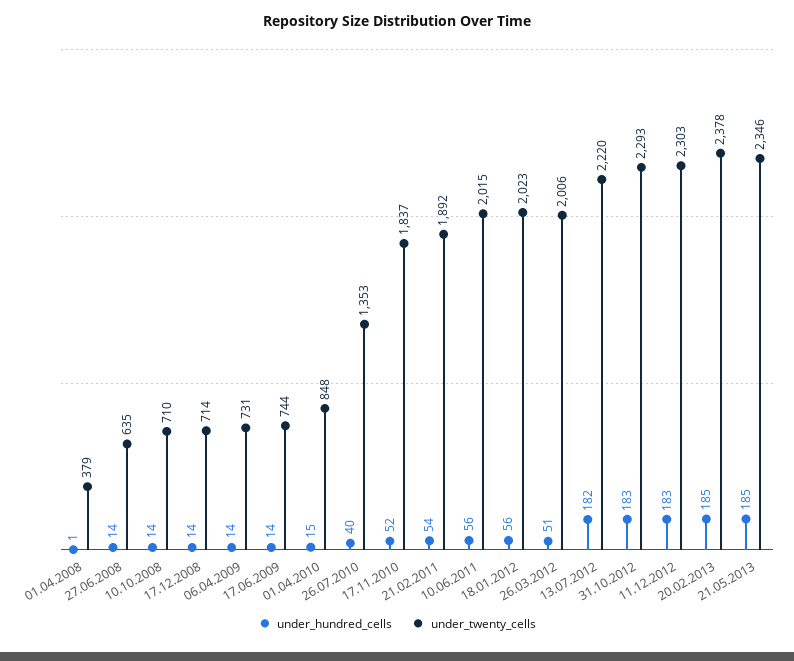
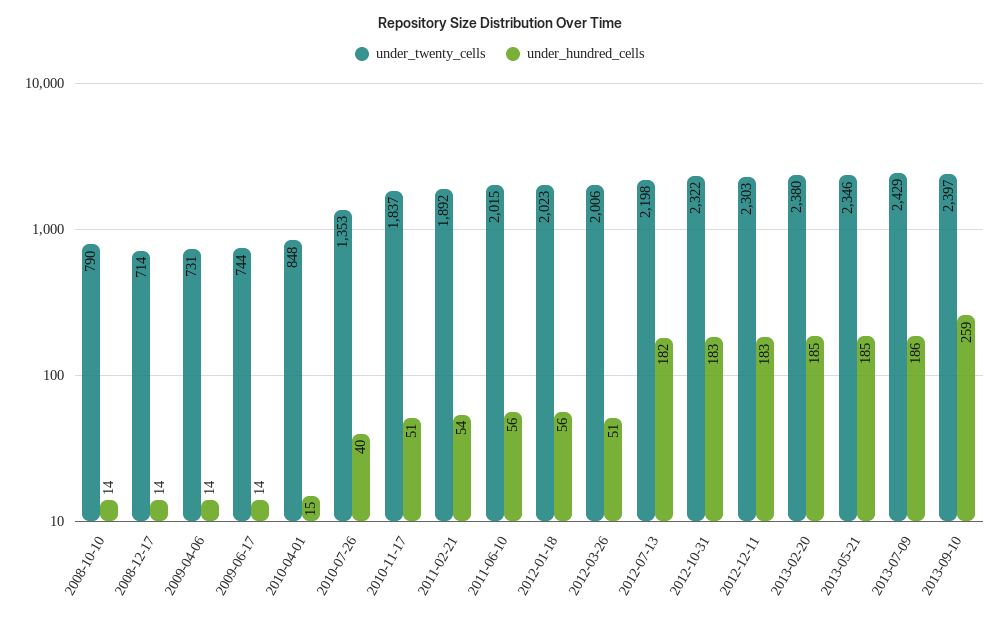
under_hundred_cells, 01.04.2008: 1 -> none
under_twenty_cells, 01.04.2008: 379 -> none
under_hundred_cells, 27.06.2008: 14 -> none
under_twenty_cells, 27.06.2008: 635 -> none
under_twenty_cells, 10.10.2008: 710 -> 790
under_hundred_cells, 17.11.2010: 52 -> 51
under_twenty_cells, 13.07.2012: 2220 -> 2198
under_twenty_cells, 31.10.2012: 2293 -> 2322
under_twenty_cells, 20.02.2013: 2378 -> 2380
under_twenty_cells, 2013-07-09: none -> 2429
under_hundred_cells, 2013-07-09: none -> 186
under_twenty_cells, 2013-09-10: none -> 2397
under_hundred_cells, 2013-09-10: none -> 259

